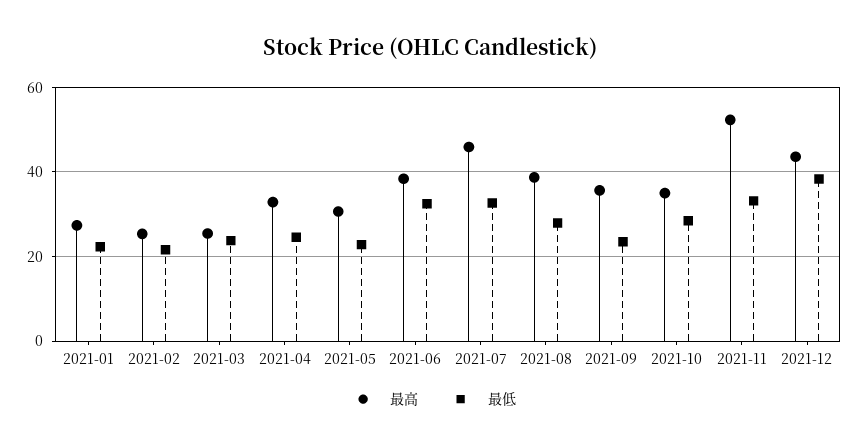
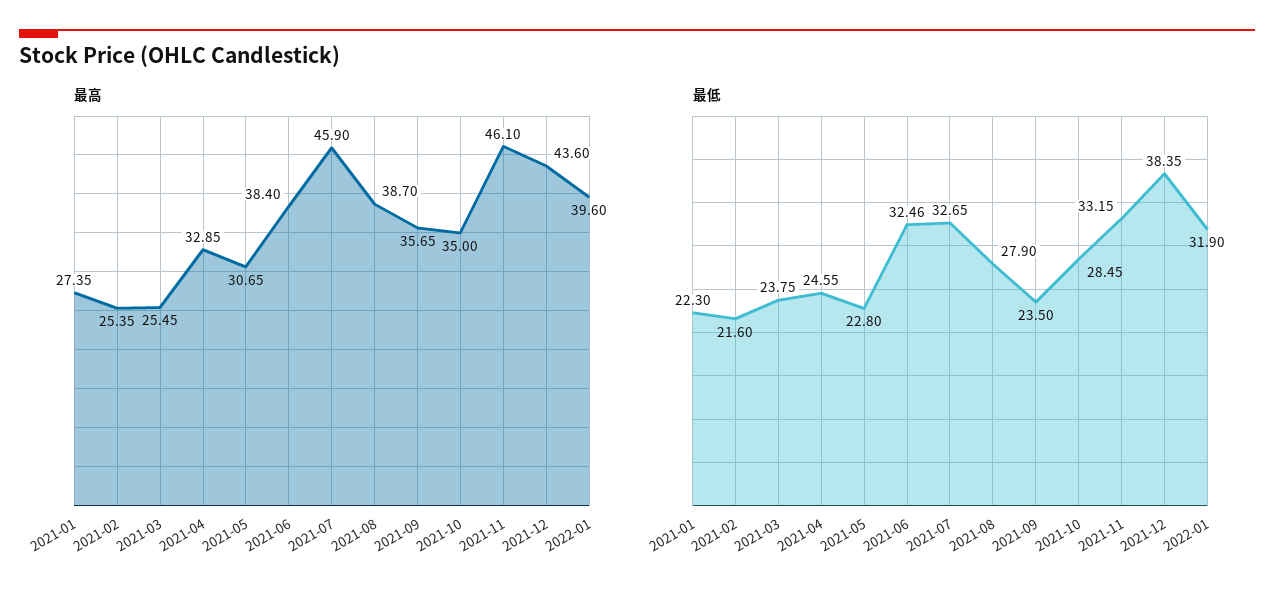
最高, 2021-11: 52 -> 46.1
最高, 2022-01: none -> 39.6
最低, 2022-01: none -> 31.9

